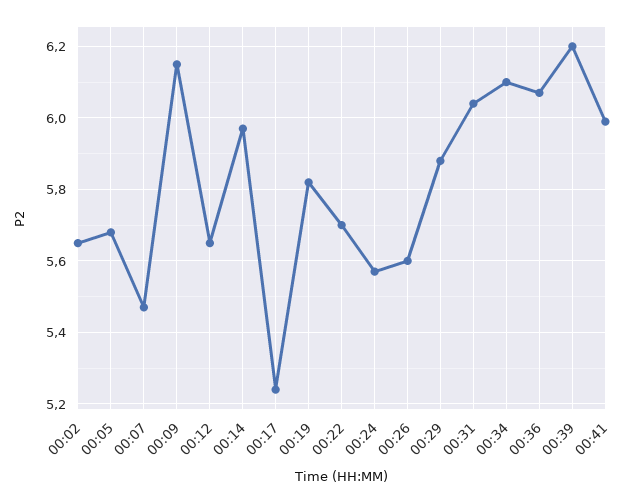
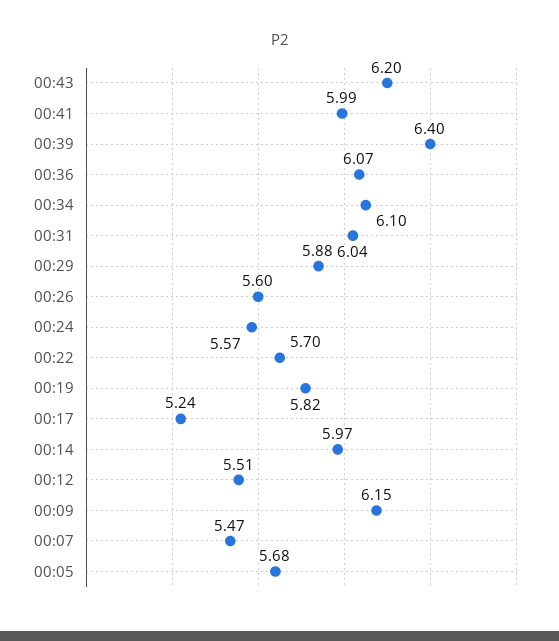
00:02: 5.65 -> none
00:12: 5.65 -> 5.51
00:39: 6.2 -> 6.4
00:43: none -> 6.2

